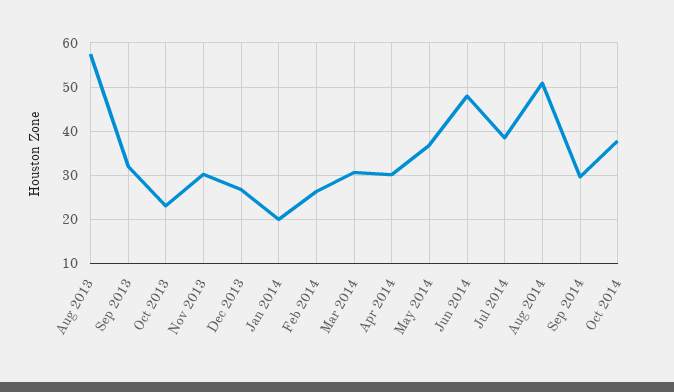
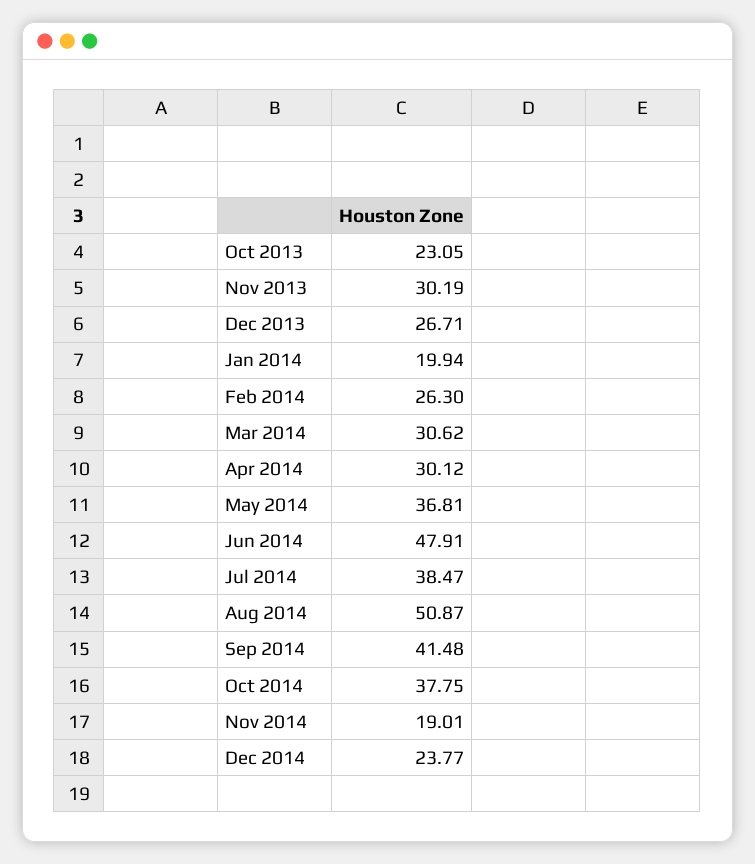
Aug 2013: 58 -> none
Sep 2013: 32 -> none
Sep 2014: 30 -> 41.48
Nov 2014: none -> 19.01
Dec 2014: none -> 23.77

